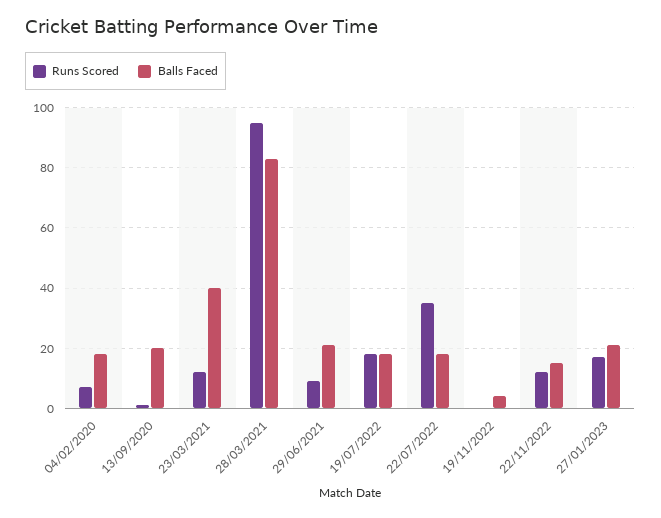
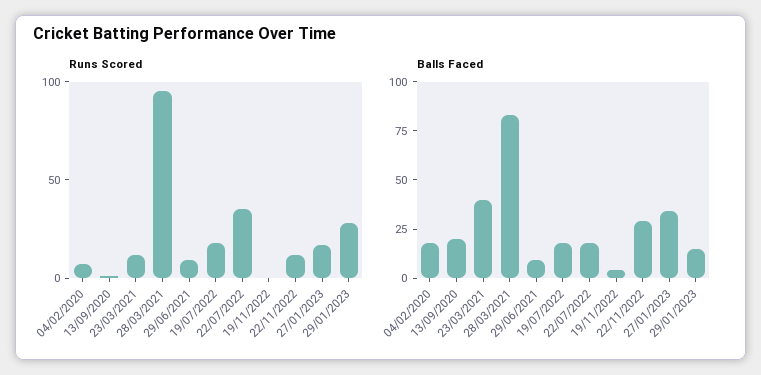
Balls Faced, 29/06/2021: 20 -> 10
Balls Faced, 22/11/2022: 15 -> 30
Balls Faced, 27/01/2023: 20 -> 35
Runs Scored, 29/01/2023: none -> 30
Balls Faced, 29/01/2023: none -> 15

